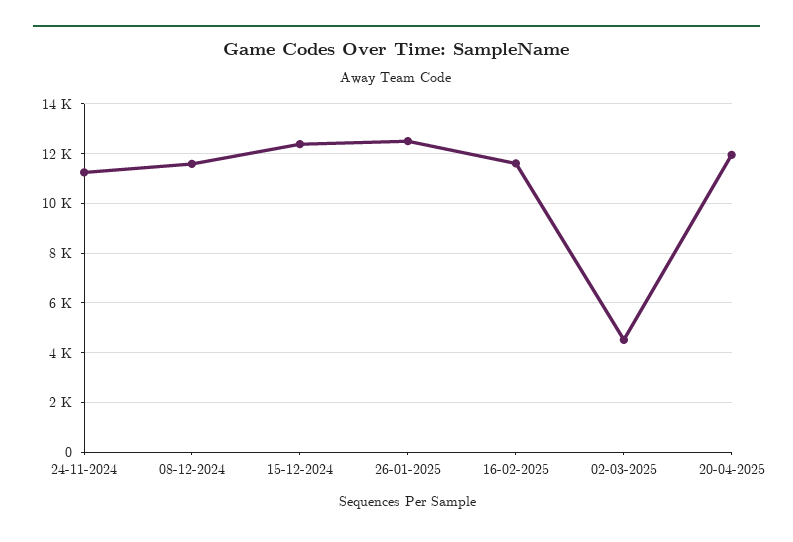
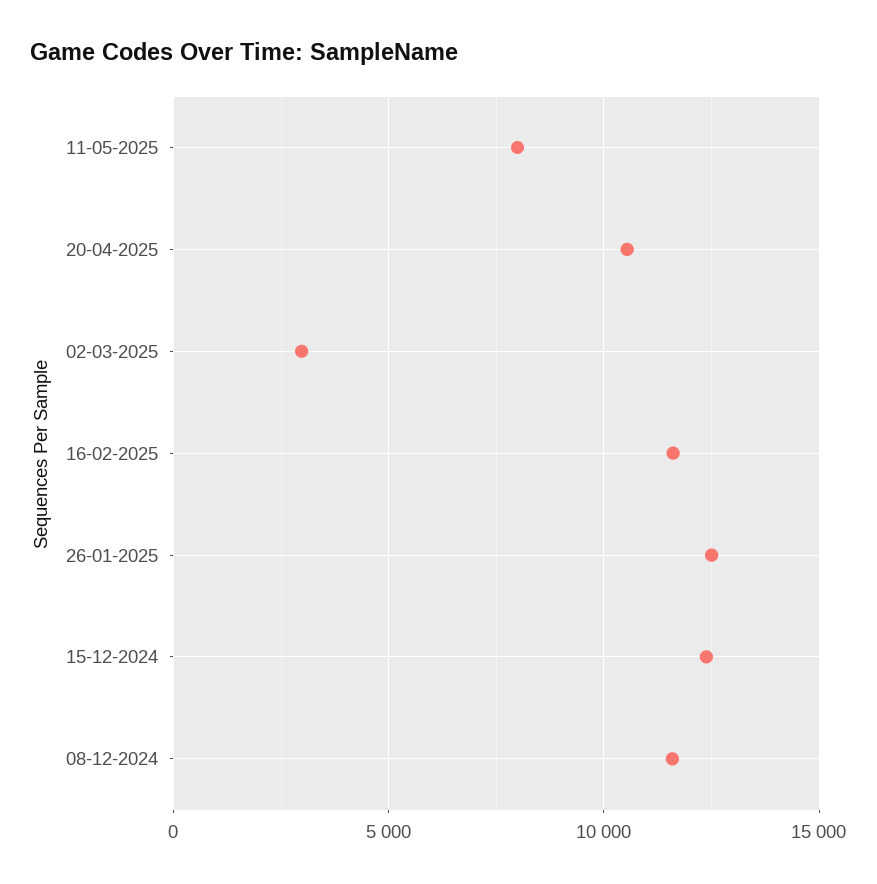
24-11-2024: 11250 -> none
02-03-2025: 4500 -> 3000
20-04-2025: 12000 -> 10500
11-05-2025: none -> 8000

